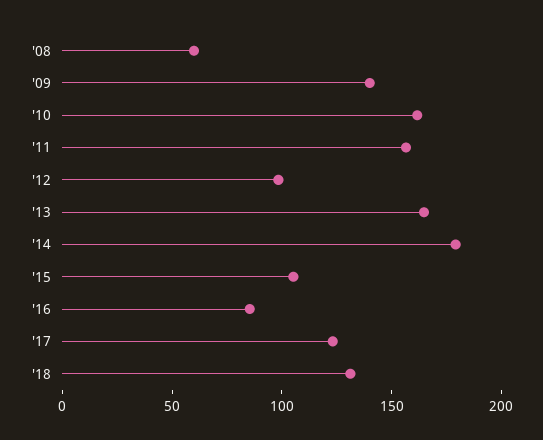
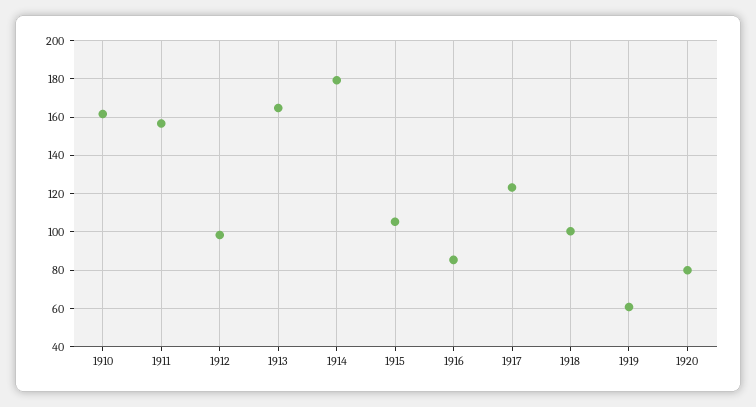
'08: 60 -> none
'09: 140 -> none
'18: 130 -> 100
1919: none -> 60
1920: none -> 80

